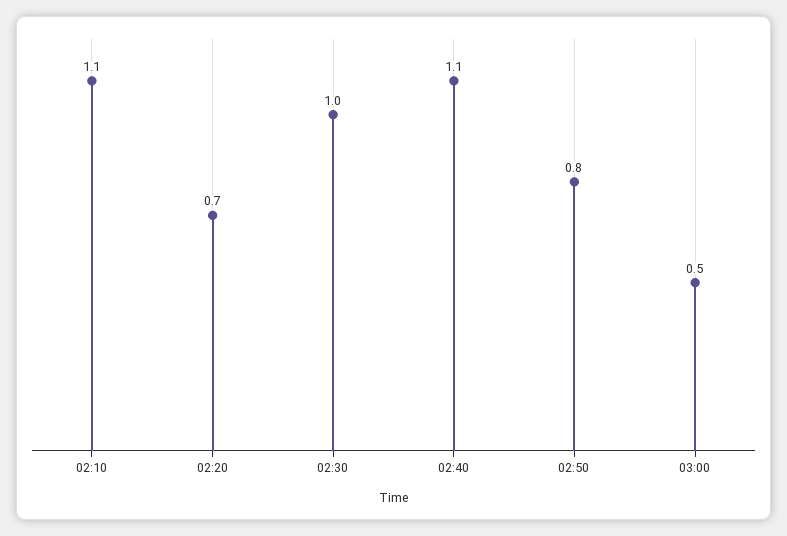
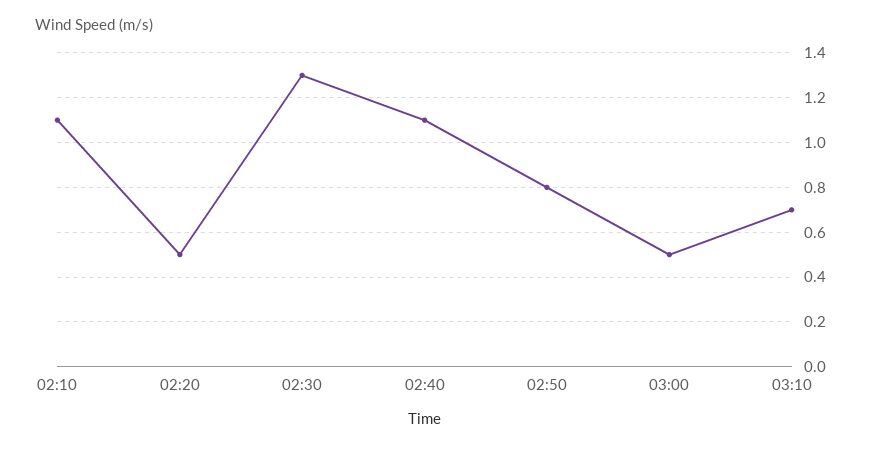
02:20: 0.7 -> 0.5
02:30: 1 -> 1.3
03:10: none -> 0.7

